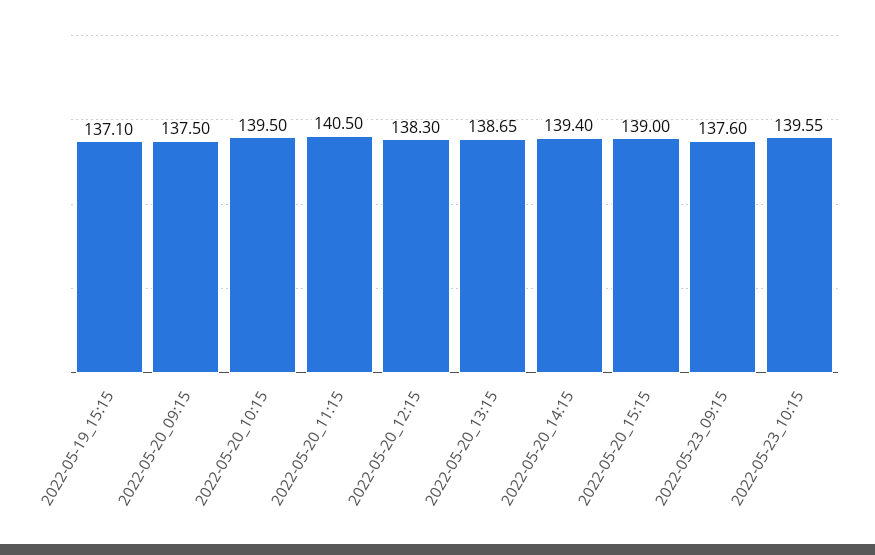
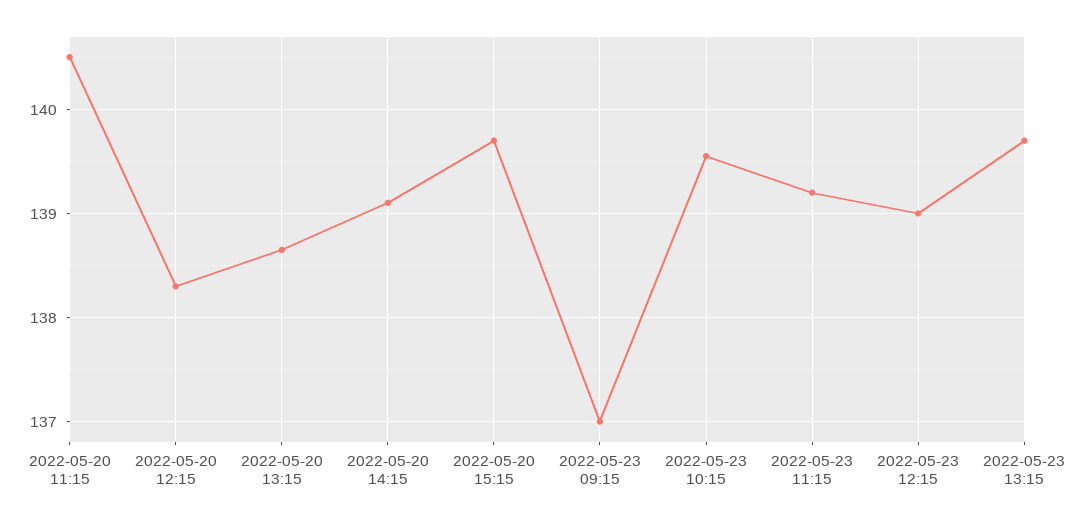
2022-05-19_15:15: 137.1 -> none
2022-05-20_09:15: 137.5 -> none
2022-05-20_10:15: 139.5 -> none
2022-05-20_14:15: 139.4 -> 139.1
2022-05-20_15:15: 139 -> 139.7
2022-05-23_09:15: 137.6 -> 137
2022-05-23 11:15: none -> 139.2
2022-05-23 12:15: none -> 139
2022-05-23 13:15: none -> 139.7

